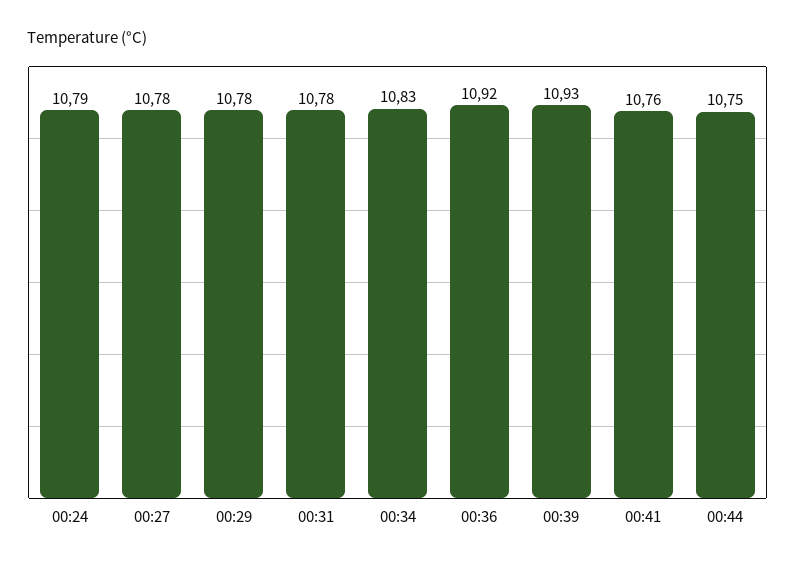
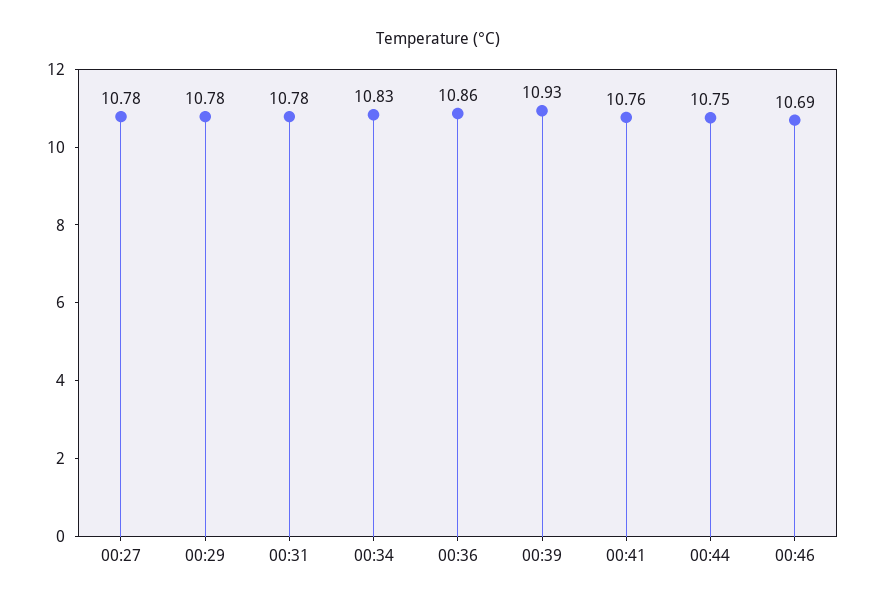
00:24: 10.79 -> none
00:36: 10.92 -> 10.86
00:46: none -> 10.69

